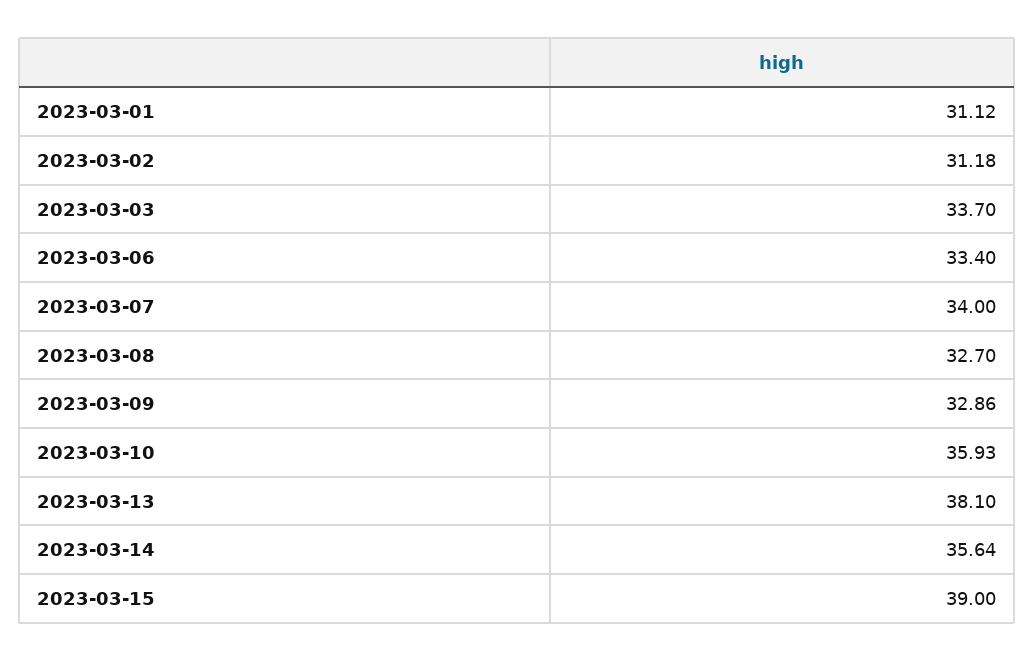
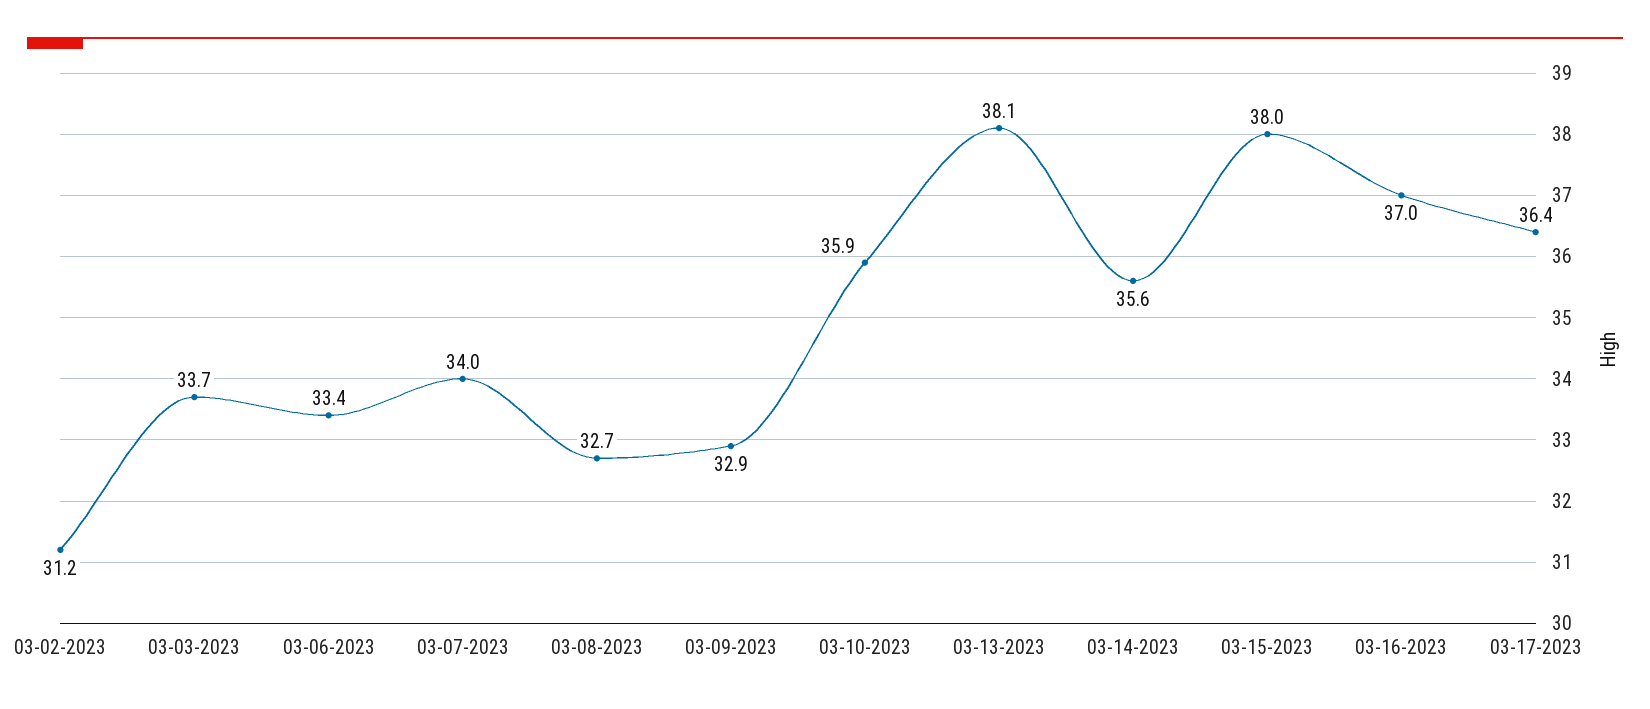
2023-03-01: 31.12 -> none
2023-03-15: 39 -> 38
03-16-2023: none -> 37
03-17-2023: none -> 36.4

